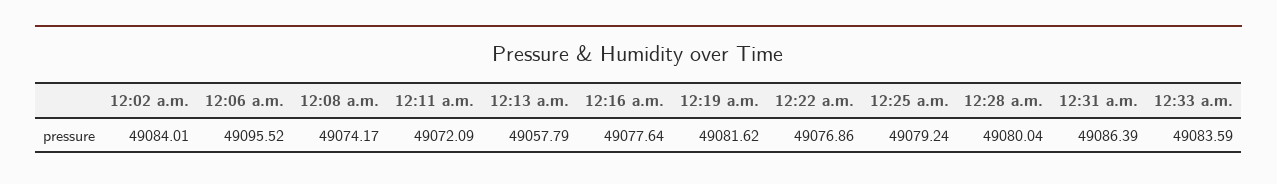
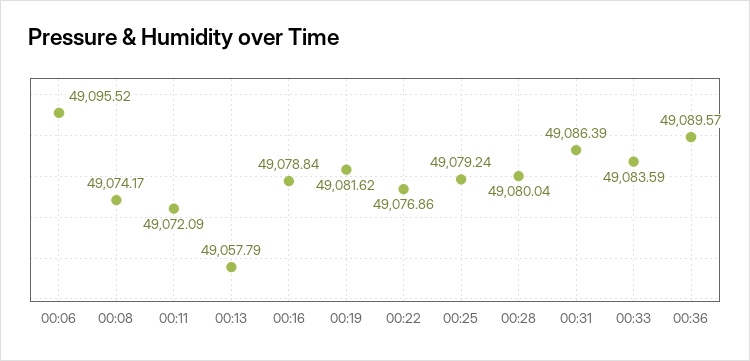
12:02 a.m.: 49084.01 -> none
12:16 a.m.: 49077.64 -> 49078.84
00:36: none -> 49089.57

